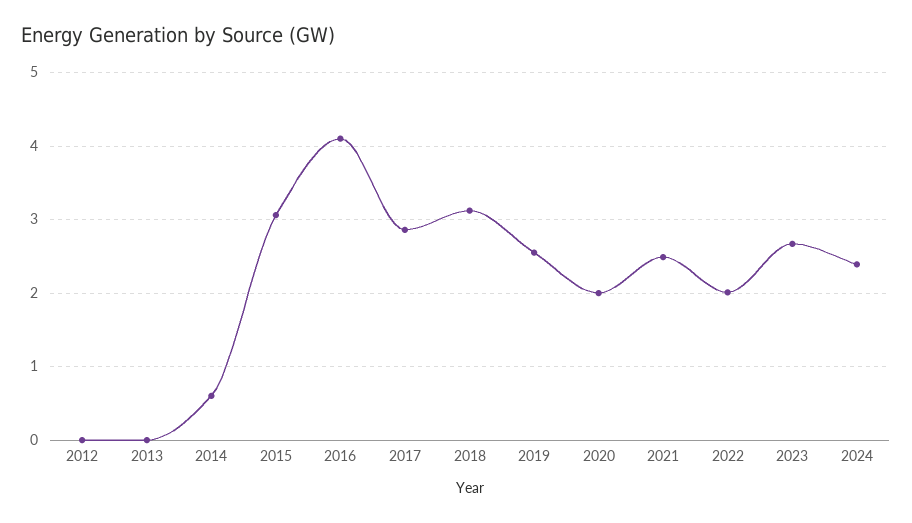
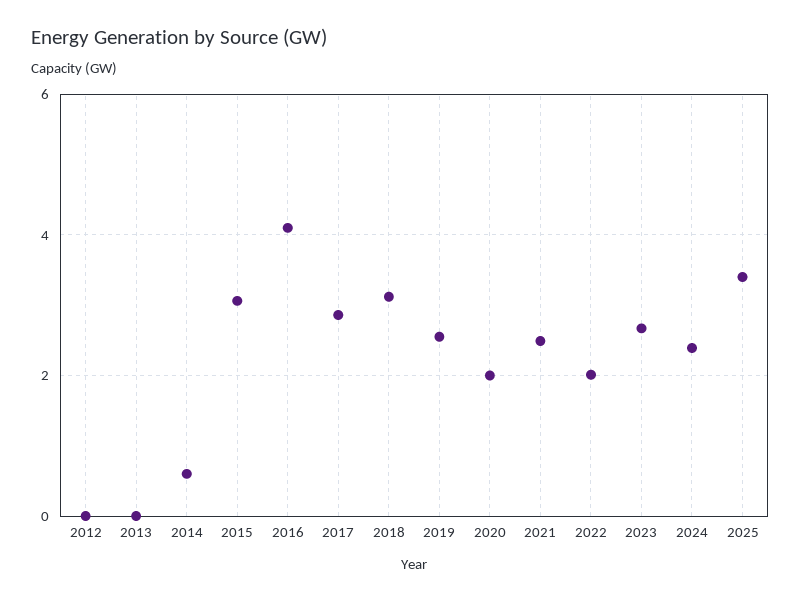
2025: none -> 3.4

